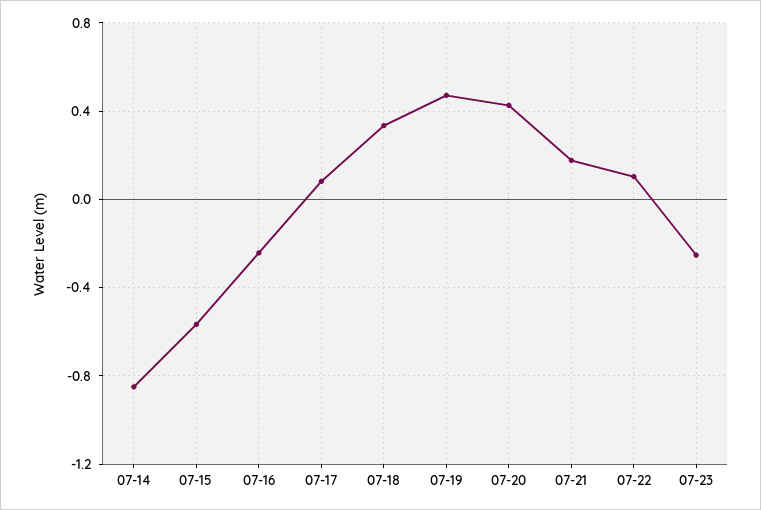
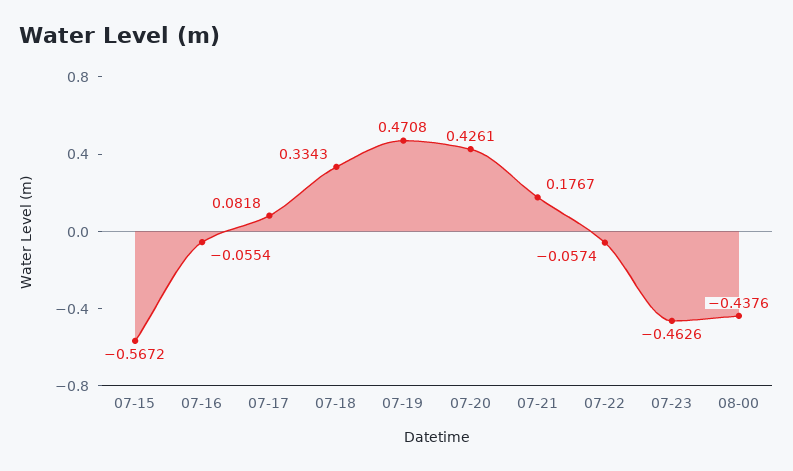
07-14: -0.85 -> none
07-16: -0.25 -> -0.0554
07-22: 0.1 -> -0.0574
07-23: -0.25 -> -0.4626
08-00: none -> -0.4376

